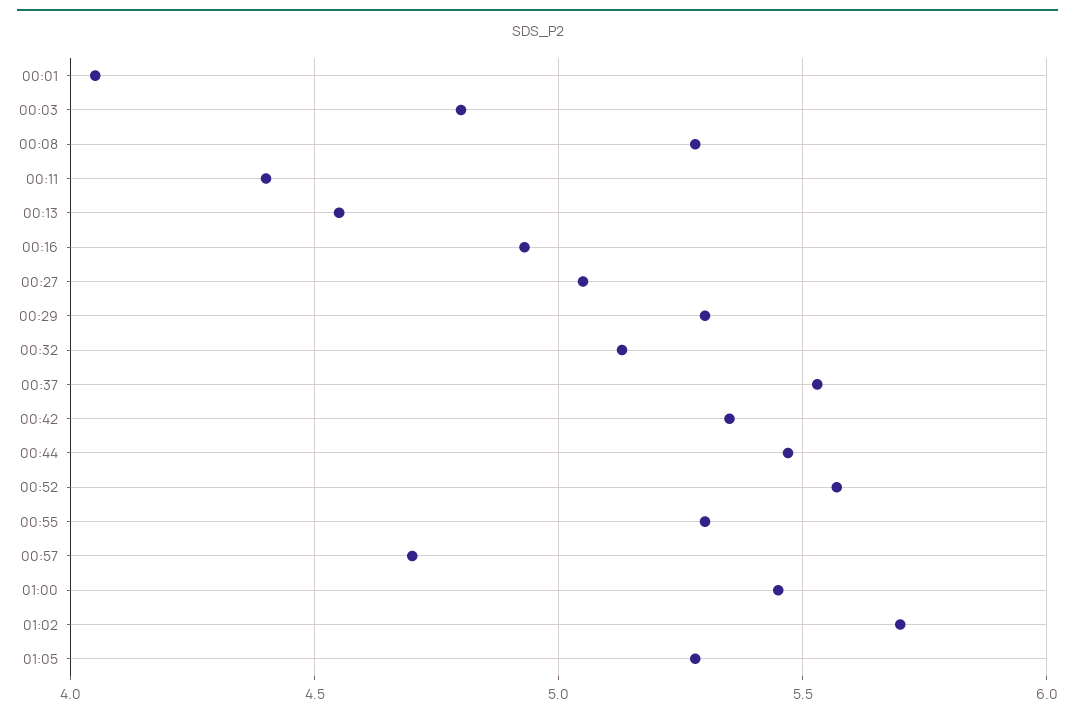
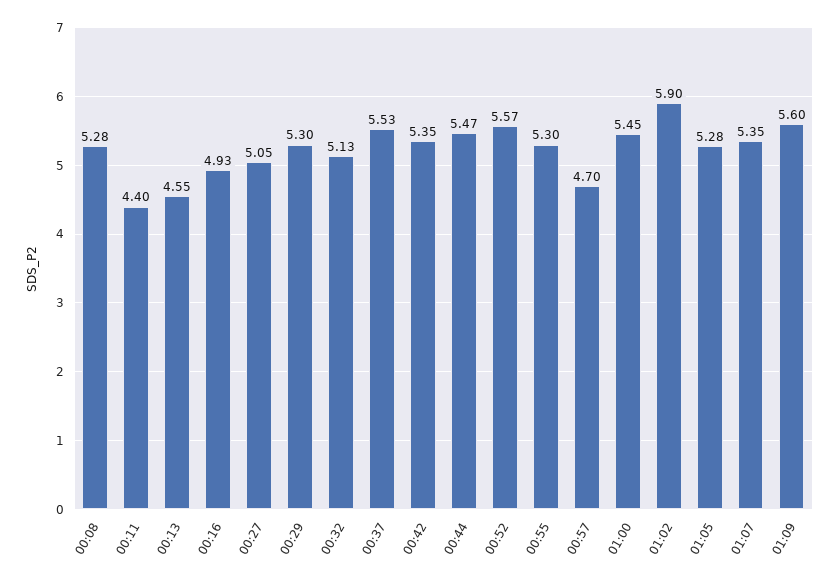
00:01: 4.05 -> none
00:03: 4.8 -> none
01:02: 5.7 -> 5.9
01:07: none -> 5.35
01:09: none -> 5.6

